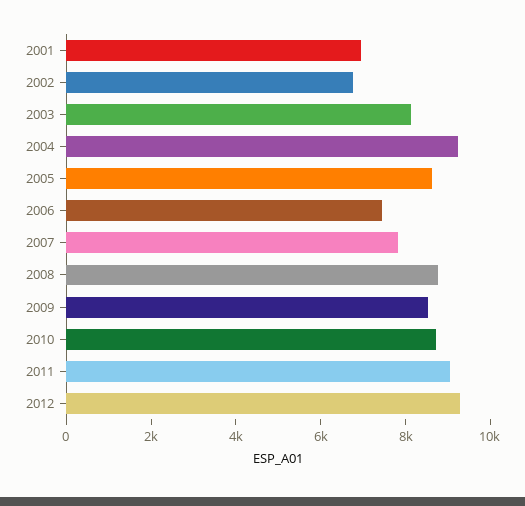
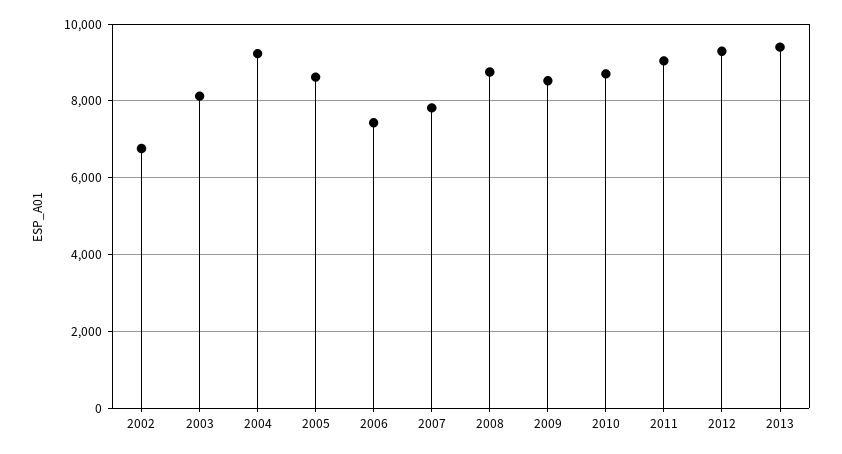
2001: 7000 -> none
2013: none -> 9400

